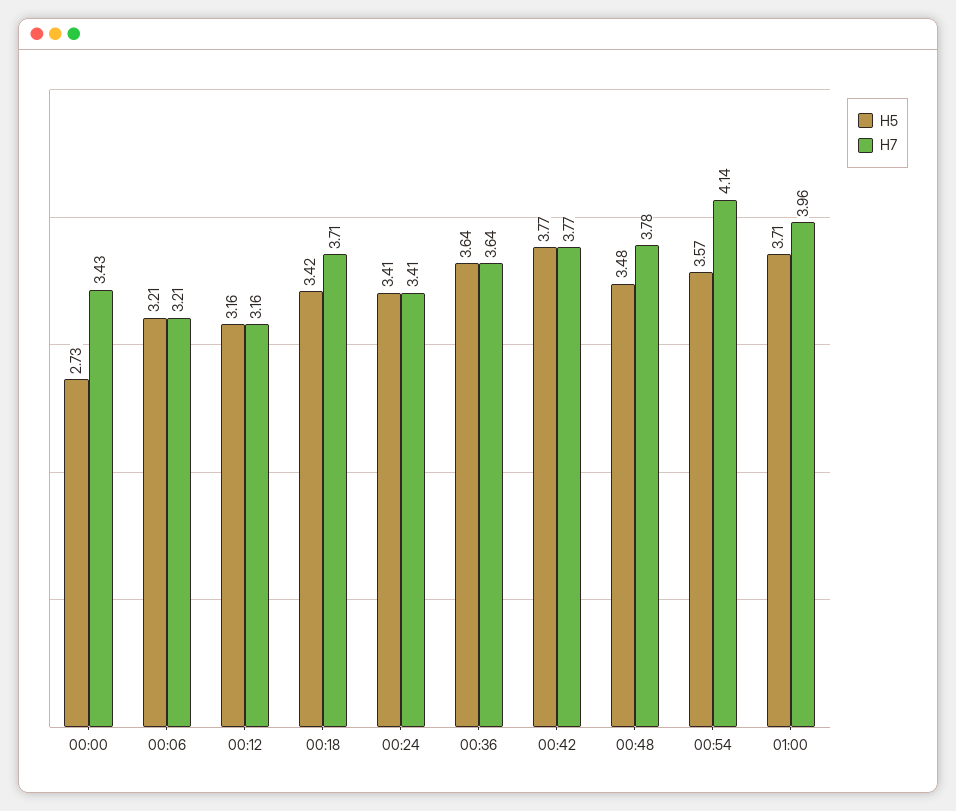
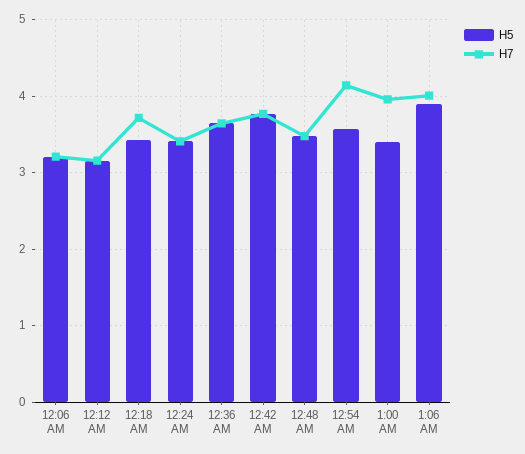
H5, 00:00: 2.73 -> none
H7, 00:00: 3.43 -> none
H7, 00:48: 3.78 -> 3.5
H5, 01:00: 3.71 -> 3.4
H5, 1:06 AM: none -> 3.9
H7, 1:06 AM: none -> 4

